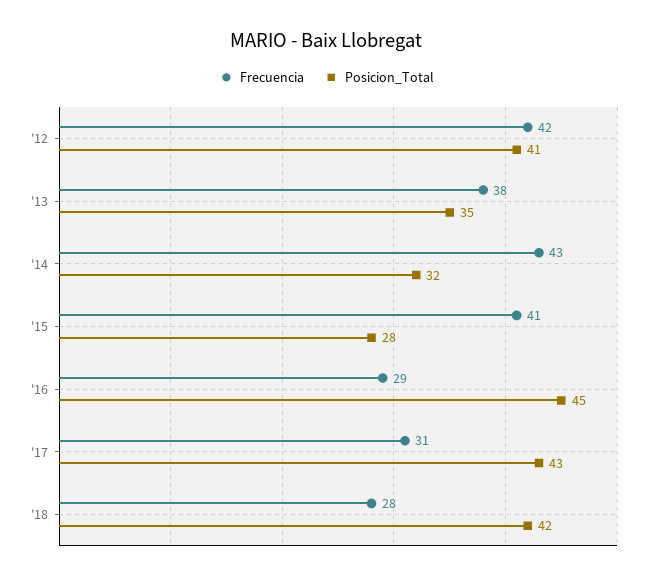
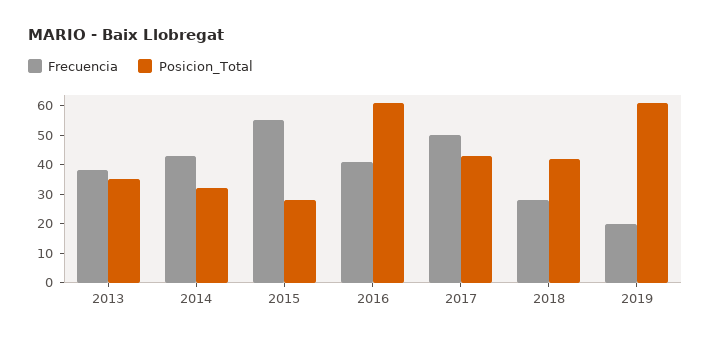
Frecuencia, '12: 42 -> none
Posicion_Total, '12: 41 -> none
Frecuencia, '15: 41 -> 55
Frecuencia, '16: 29 -> 40
Posicion_Total, '16: 45 -> 60
Frecuencia, '17: 31 -> 50
Frecuencia, 2019: none -> 20
Posicion_Total, 2019: none -> 60

